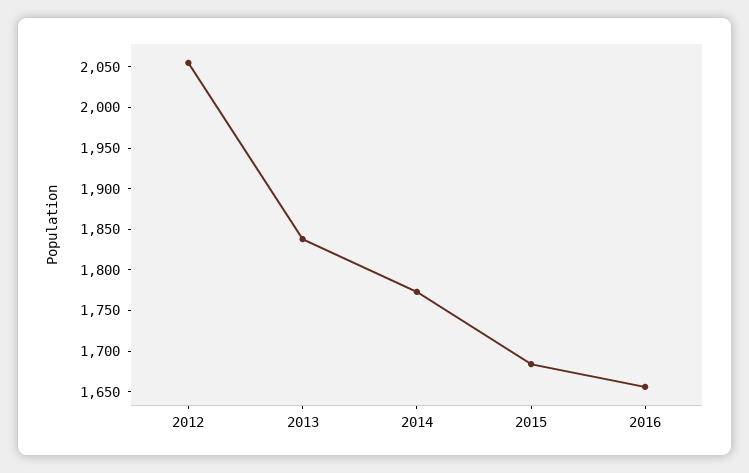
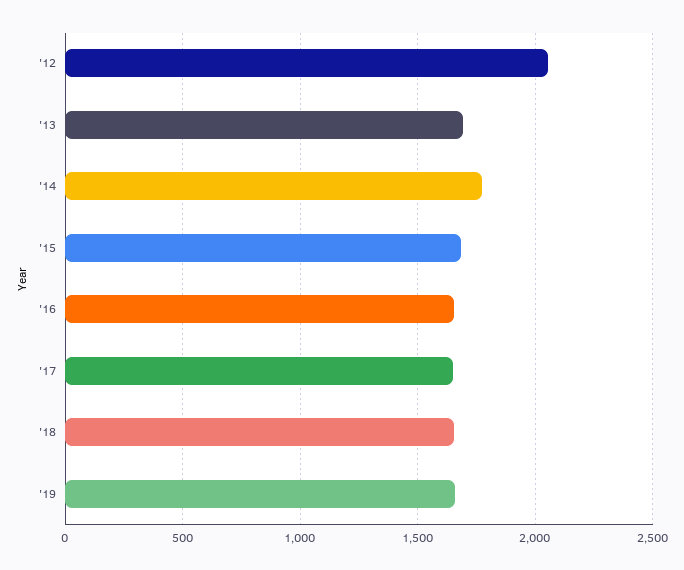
2013: 1840 -> 1700
'17: none -> 1650
'18: none -> 1650
'19: none -> 1650

